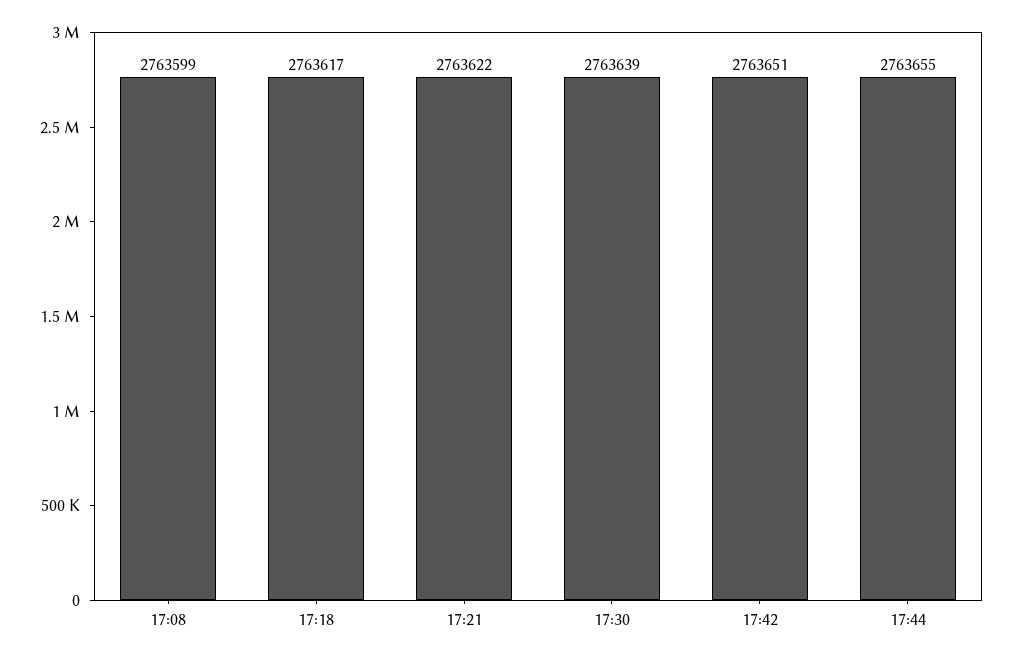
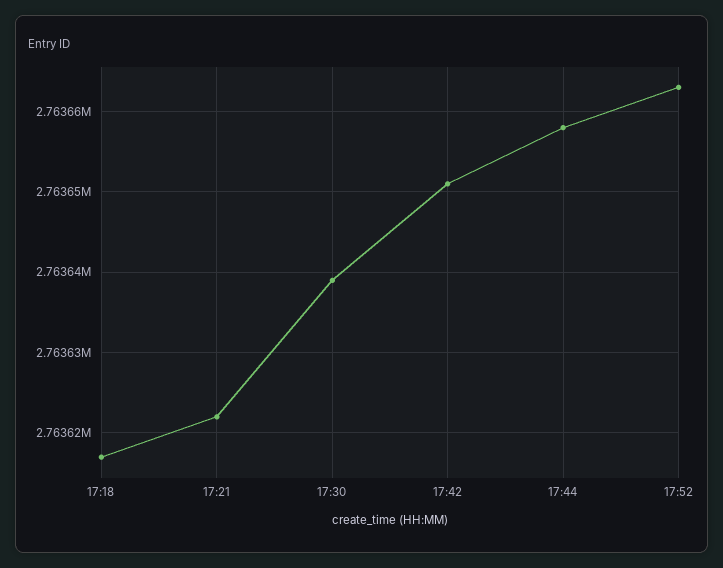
17:08: 2763599 -> none
17:44: 2763655 -> 2763658
17:52: none -> 2763663

